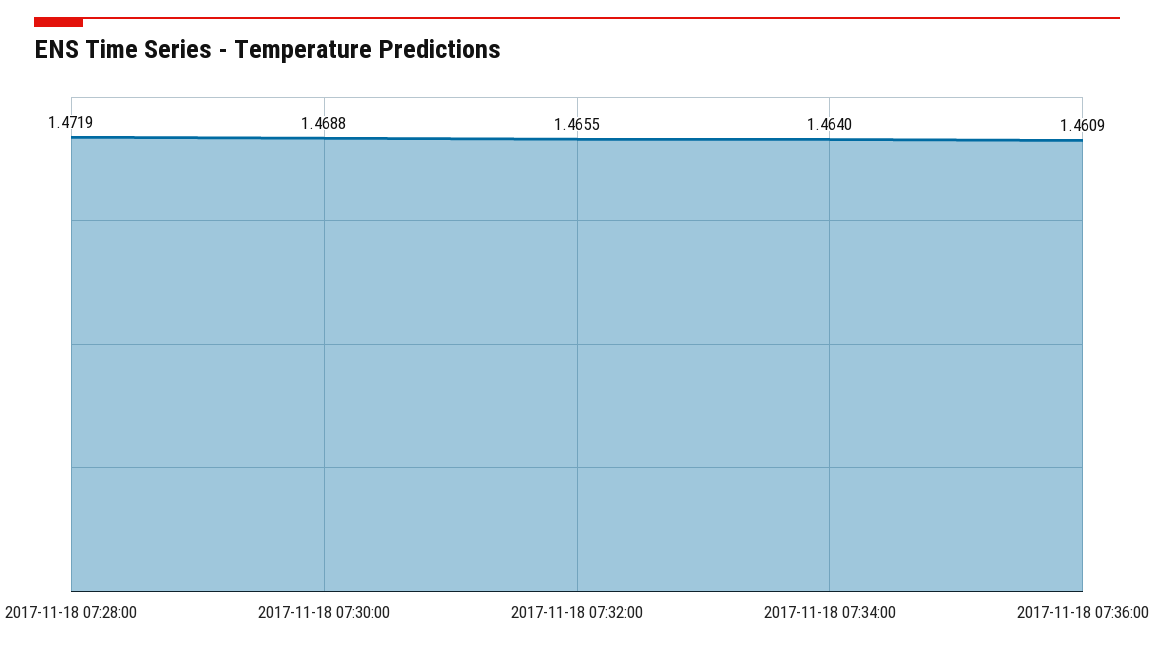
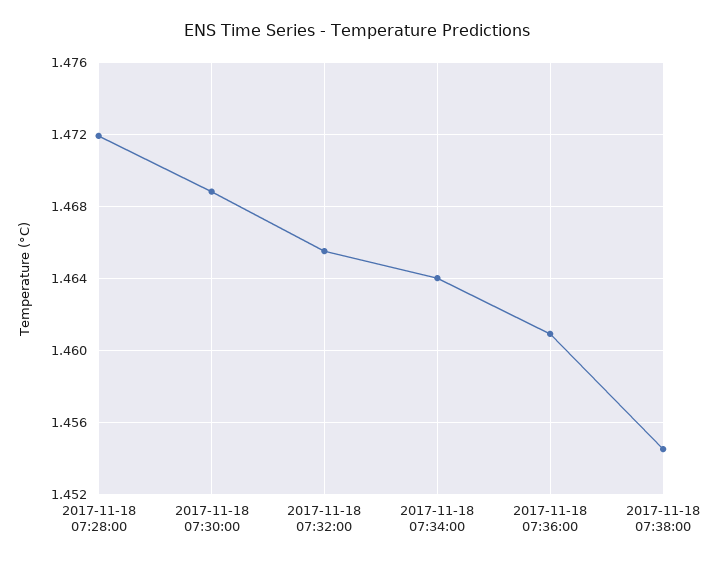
2017-11-18 07:38:00: none -> 1.4545

